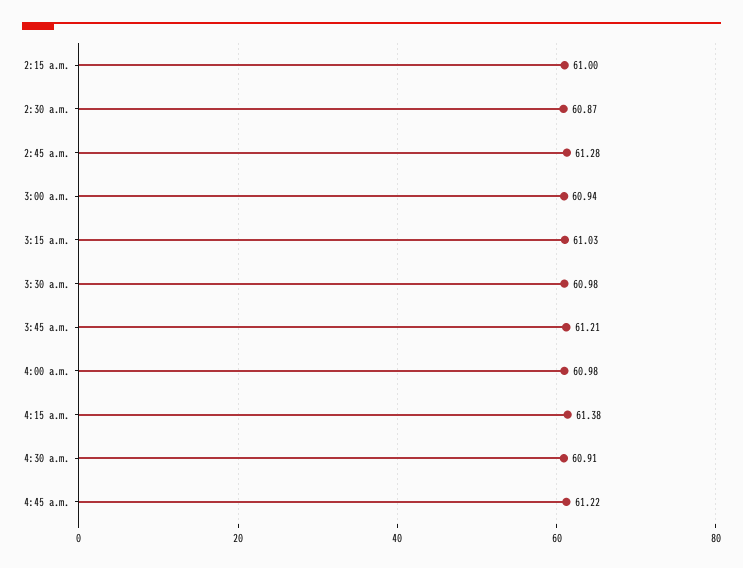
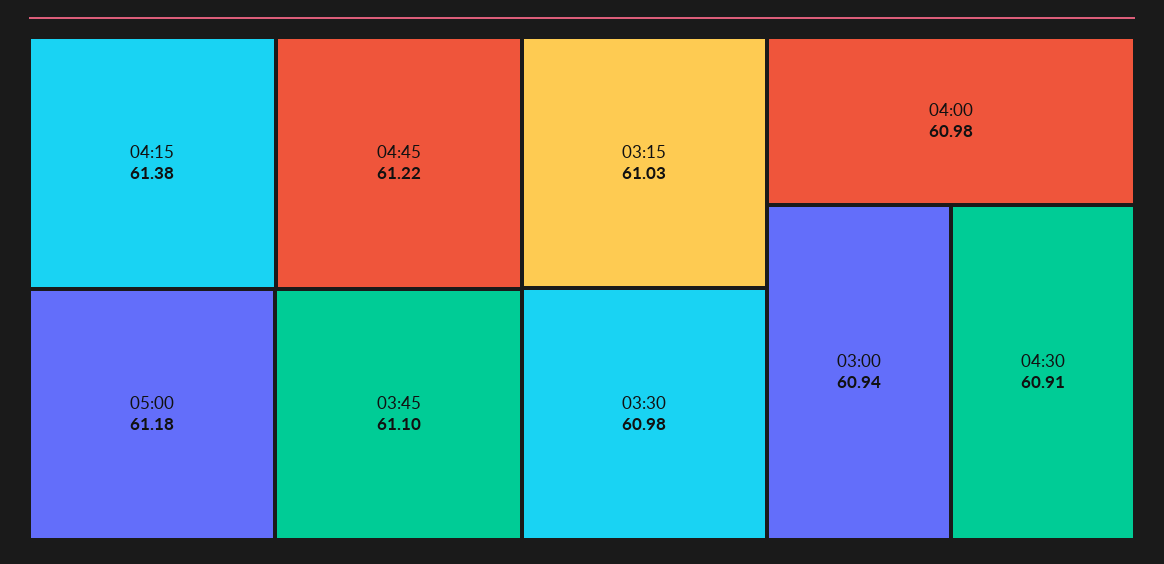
2:15 a.m.: 61 -> none
2:30 a.m.: 60.87 -> none
2:45 a.m.: 61.28 -> none
3:45 a.m.: 61.21 -> 61.1
05:00: none -> 61.18

